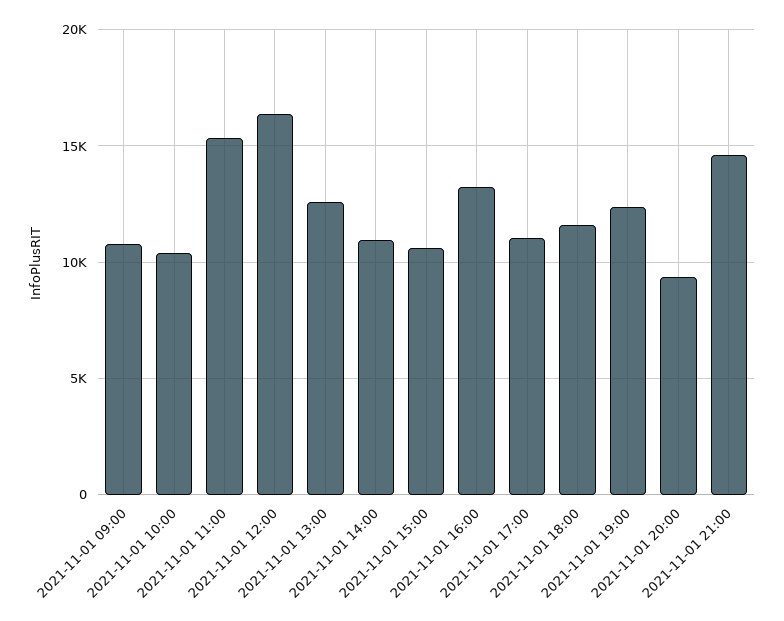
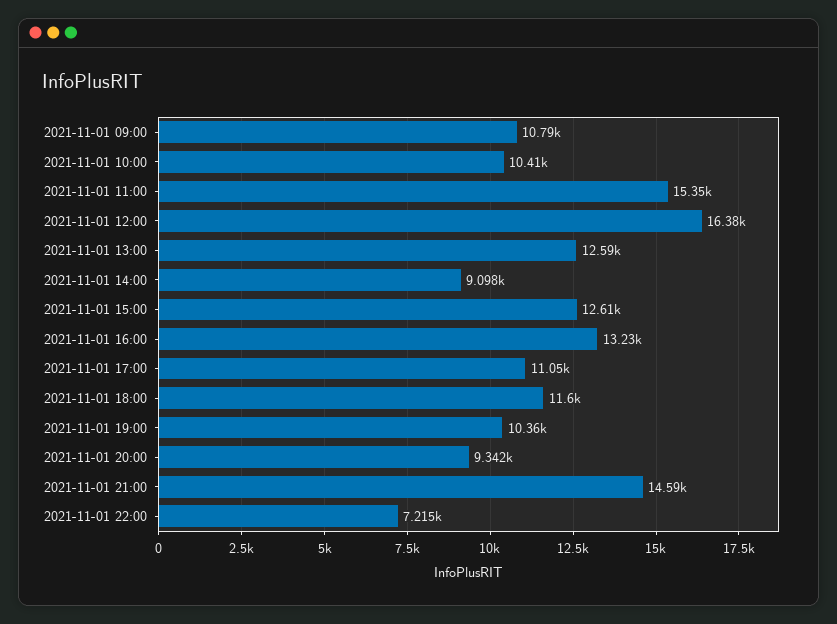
2021-11-01 14:00: 11000 -> 9098
2021-11-01 15:00: 10500 -> 12610
2021-11-01 19:00: 12500 -> 10360
2021-11-01 22:00: none -> 7215

